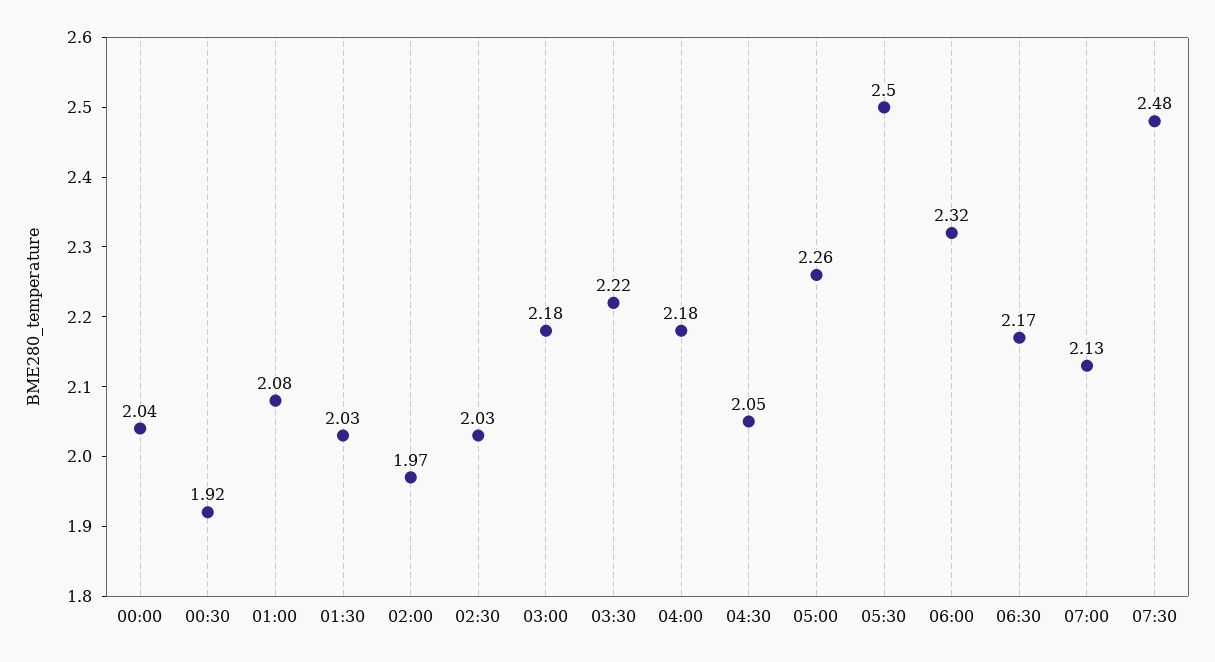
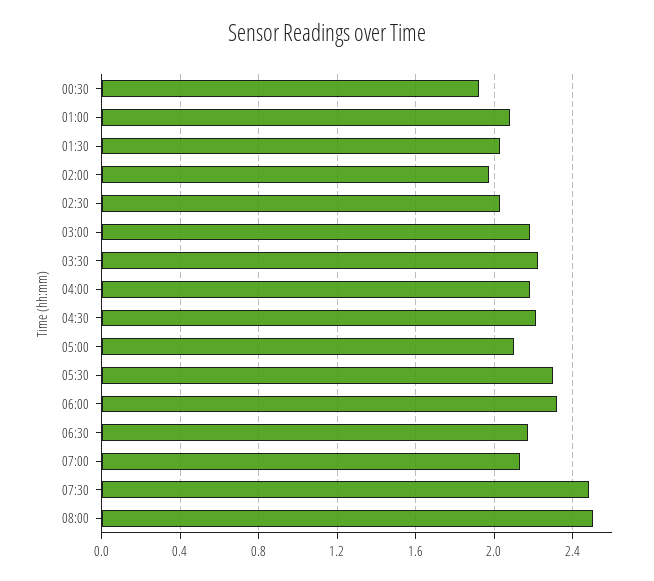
00:00: 2.04 -> none
04:30: 2.05 -> 2.2
05:00: 2.26 -> 2.1
05:30: 2.5 -> 2.3
08:00: none -> 2.5

